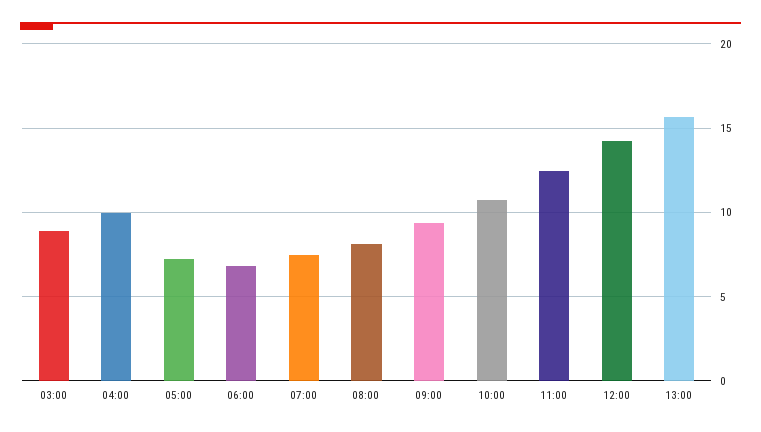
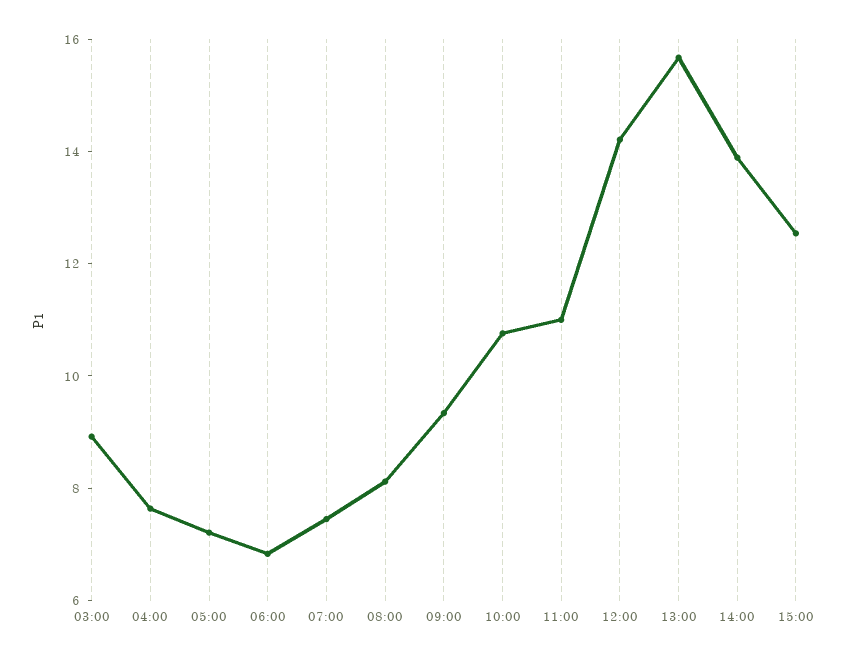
04:00: 10 -> 7.5
11:00: 12.5 -> 11
14:00: none -> 14
15:00: none -> 12.5

